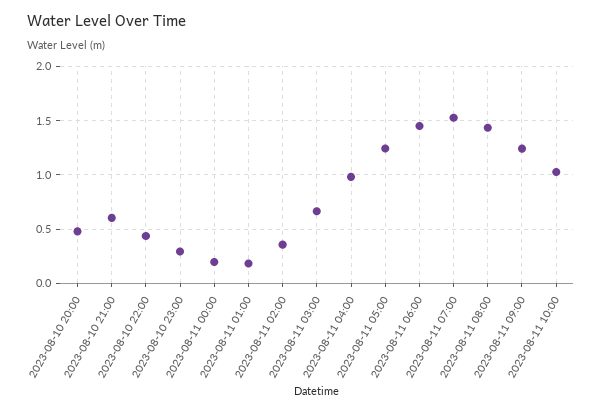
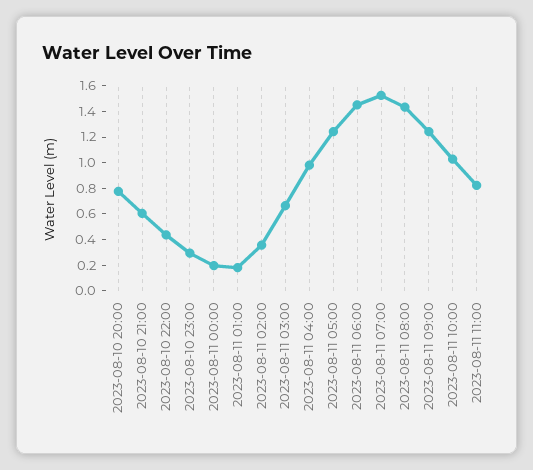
2023-08-10 20:00: 0.5 -> 0.8
2023-08-11 11:00: none -> 0.8

